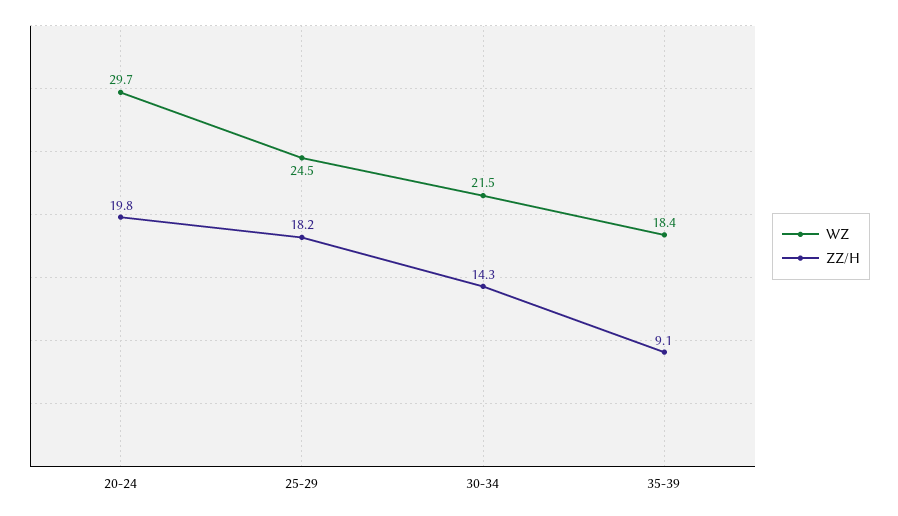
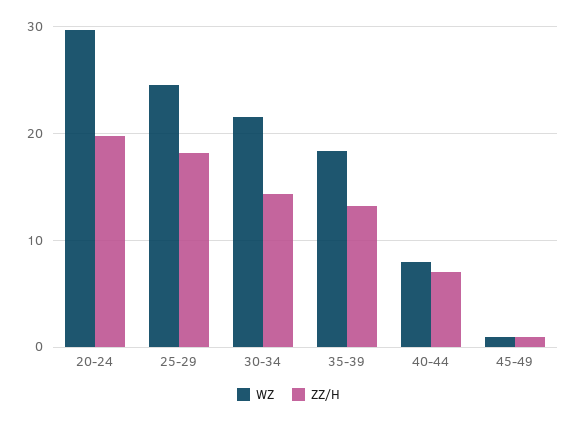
ZZ/H, 35-39: 9.1 -> 13
WZ, 40-44: none -> 8
ZZ/H, 40-44: none -> 7
WZ, 45-49: none -> 1
ZZ/H, 45-49: none -> 1

